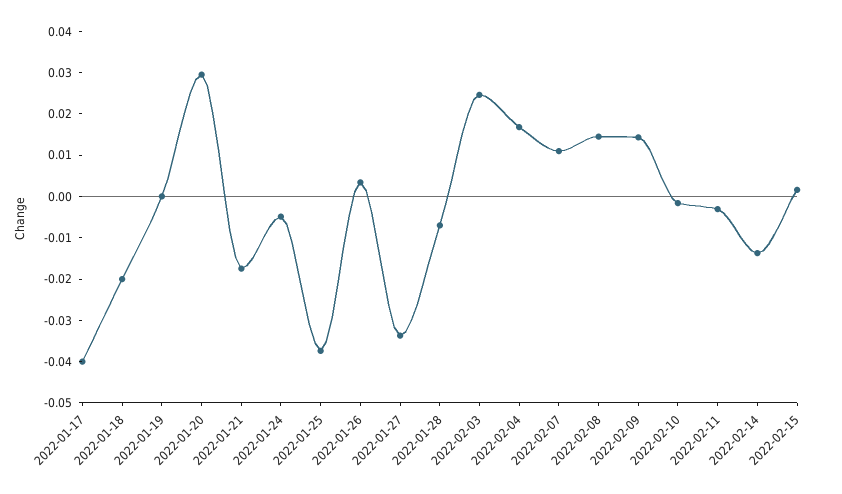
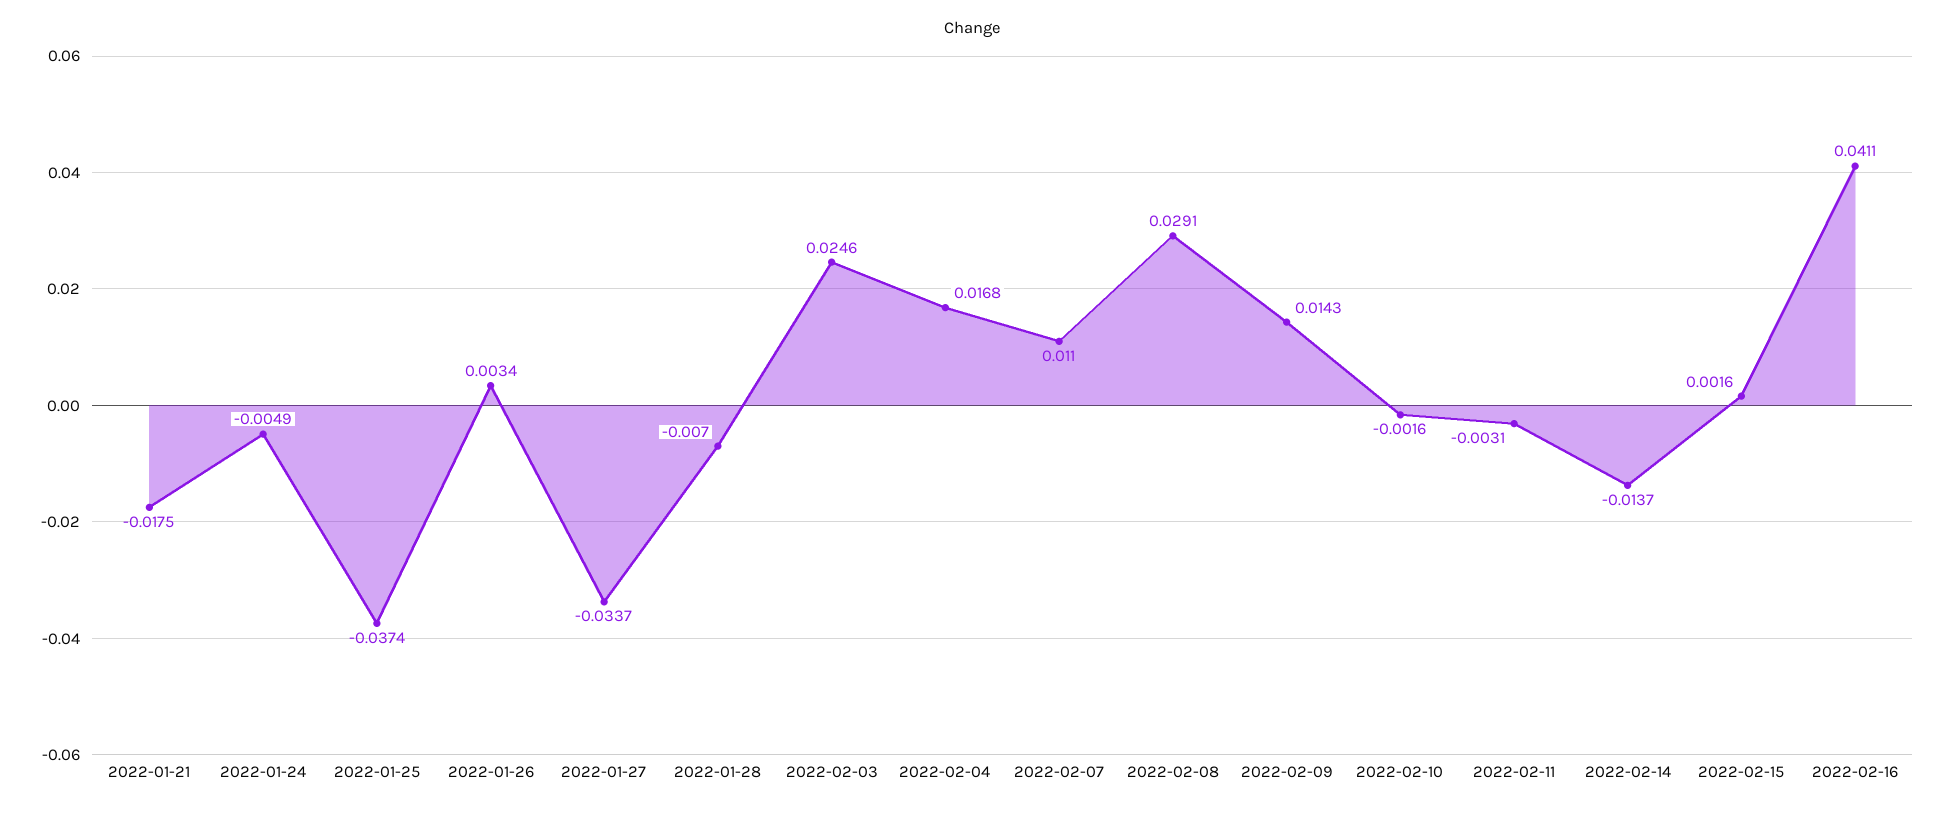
2022-01-17: -0.04 -> none
2022-01-18: -0.02 -> none
2022-01-19: 0 -> none
2022-01-20: 0.03 -> none
2022-02-08: 0.014 -> 0.0291
2022-02-16: none -> 0.0411

